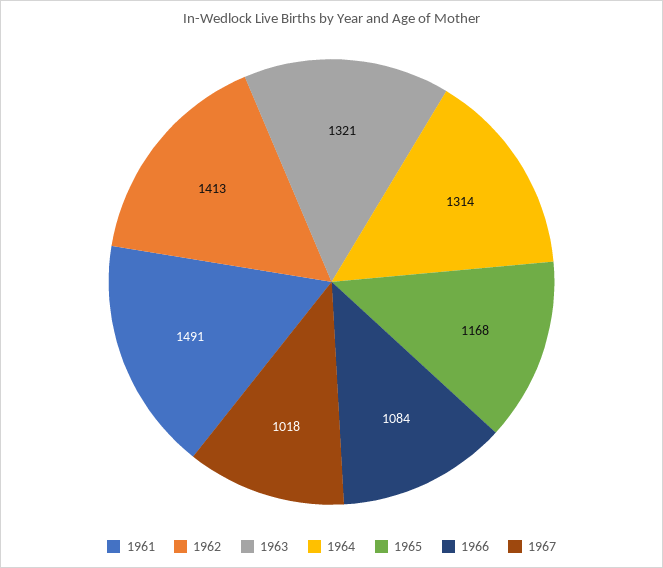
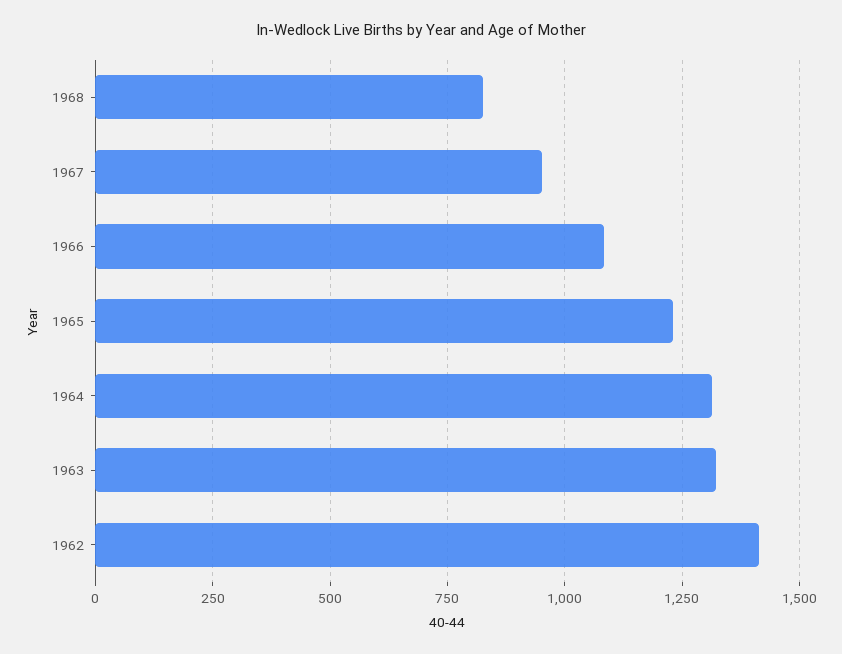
1961: 1491 -> none
1965: 1168 -> 1225
1967: 1018 -> 950
1968: none -> 825

